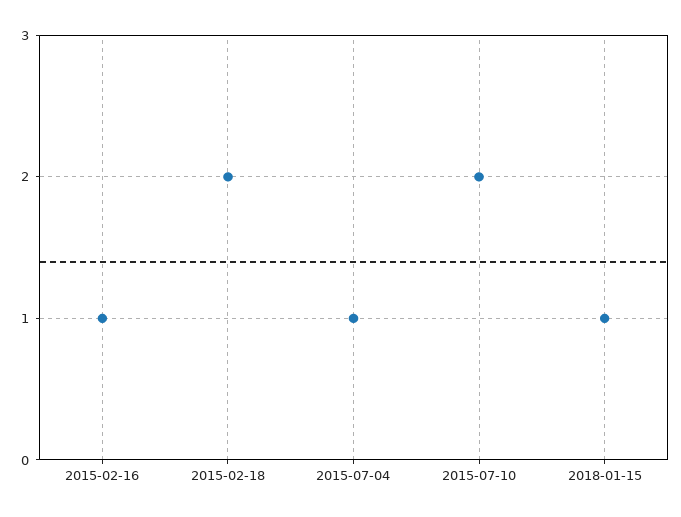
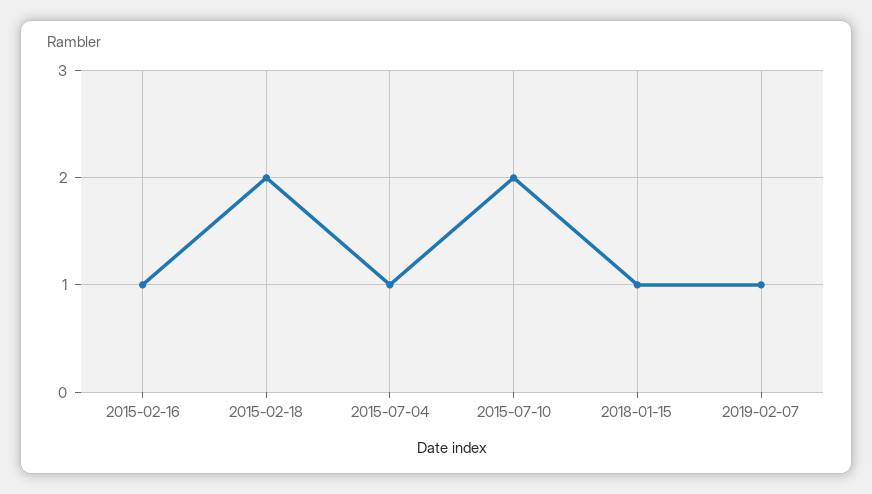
2019-02-07: none -> 1

